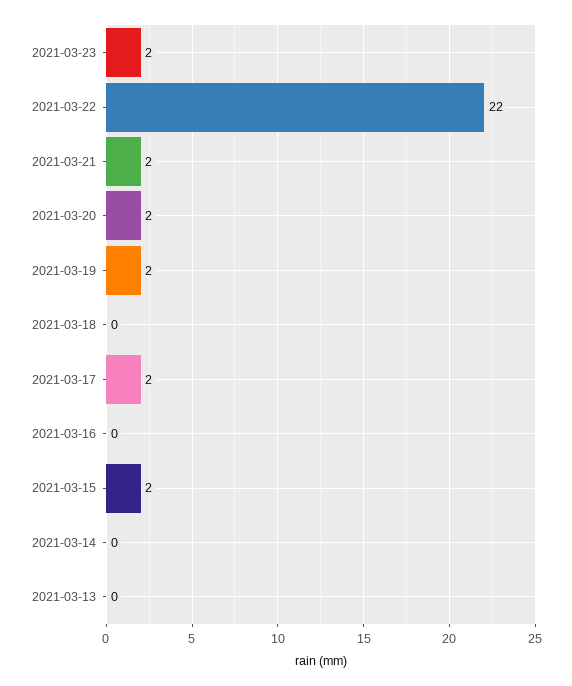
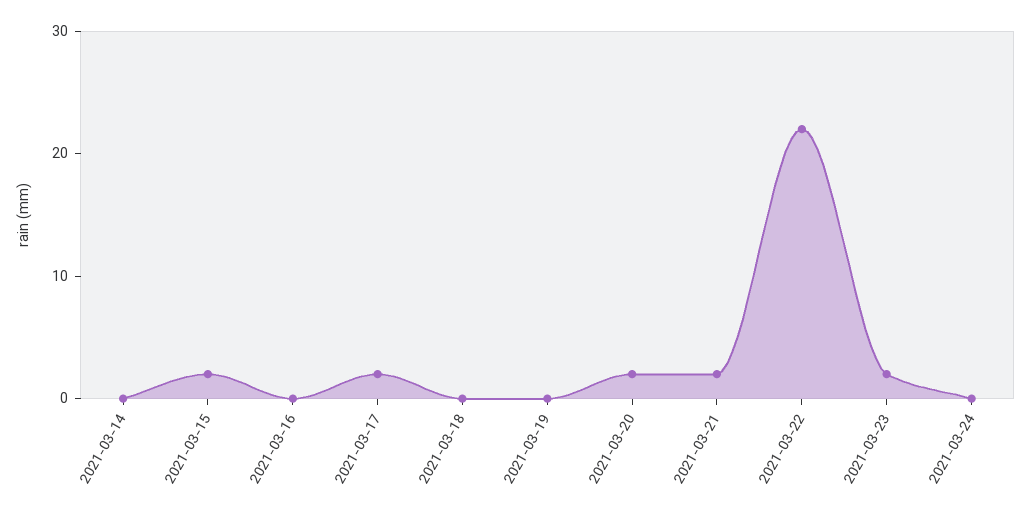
2021-03-19: 2 -> 0
2021-03-13: 0 -> none
2021-03-24: none -> 0

